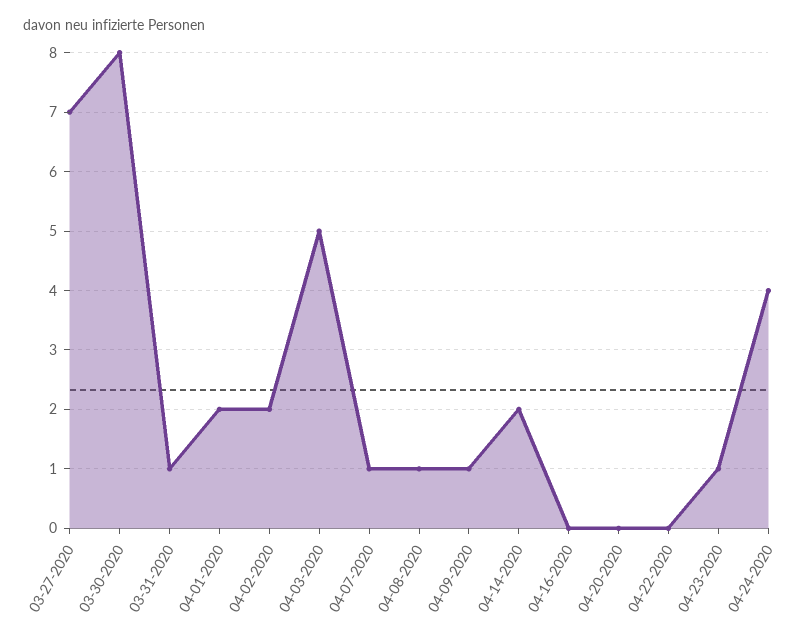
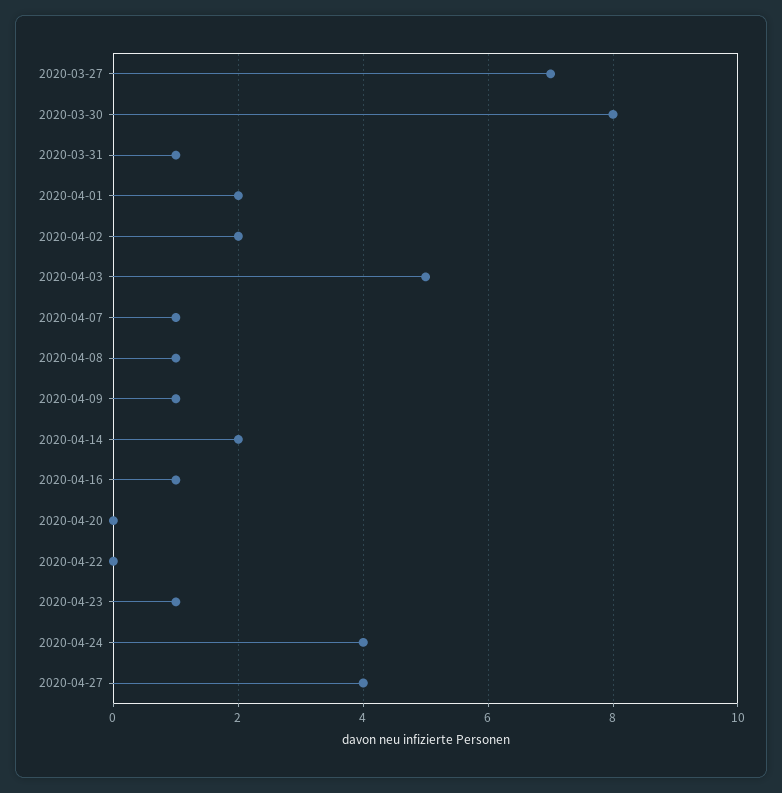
04-16-2020: 0 -> 1
2020-04-27: none -> 4

